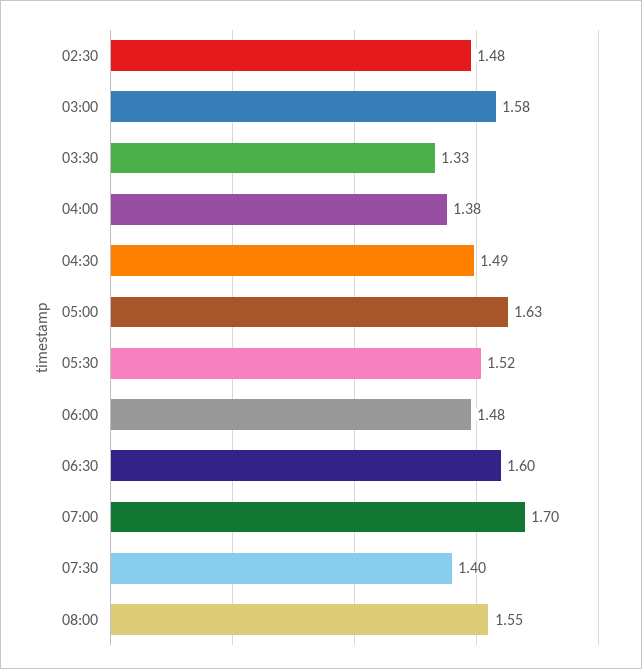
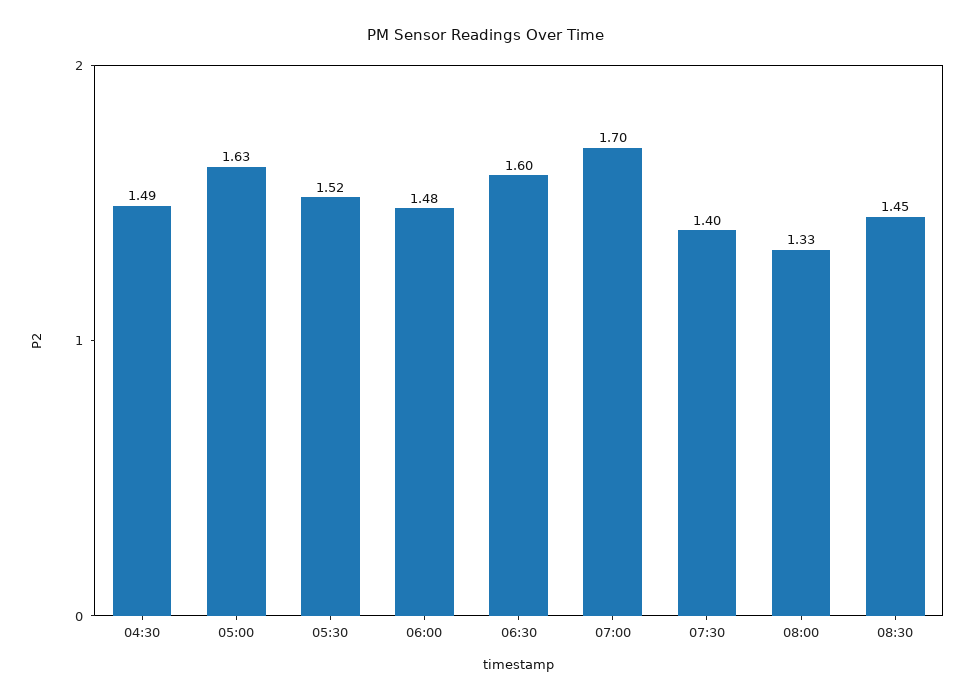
02:30: 1.48 -> none
03:00: 1.58 -> none
03:30: 1.33 -> none
04:00: 1.38 -> none
08:00: 1.55 -> 1.33
08:30: none -> 1.45

